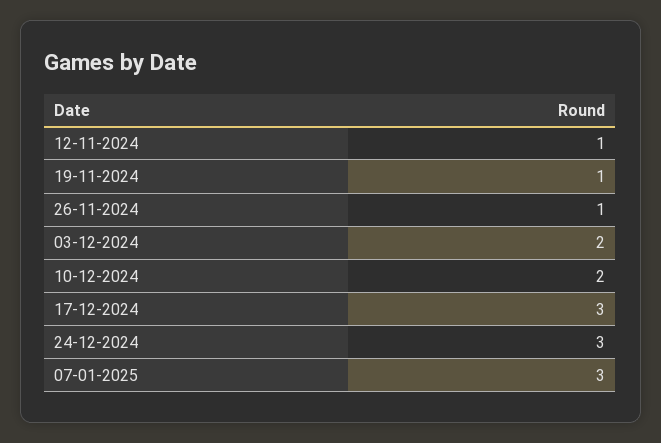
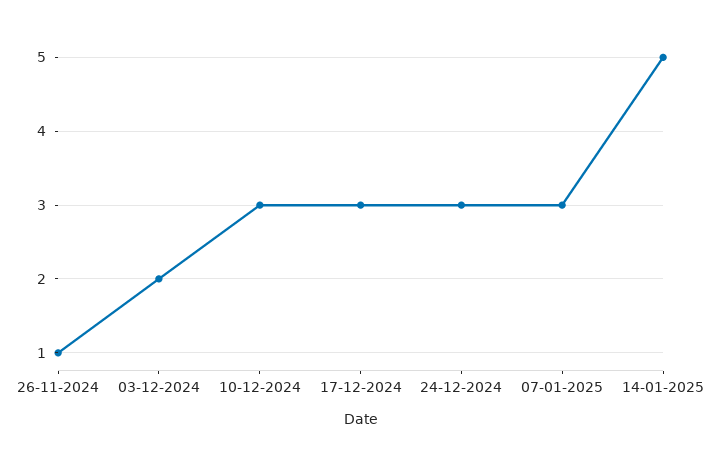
12-11-2024: 1 -> none
19-11-2024: 1 -> none
10-12-2024: 2 -> 3
14-01-2025: none -> 5

